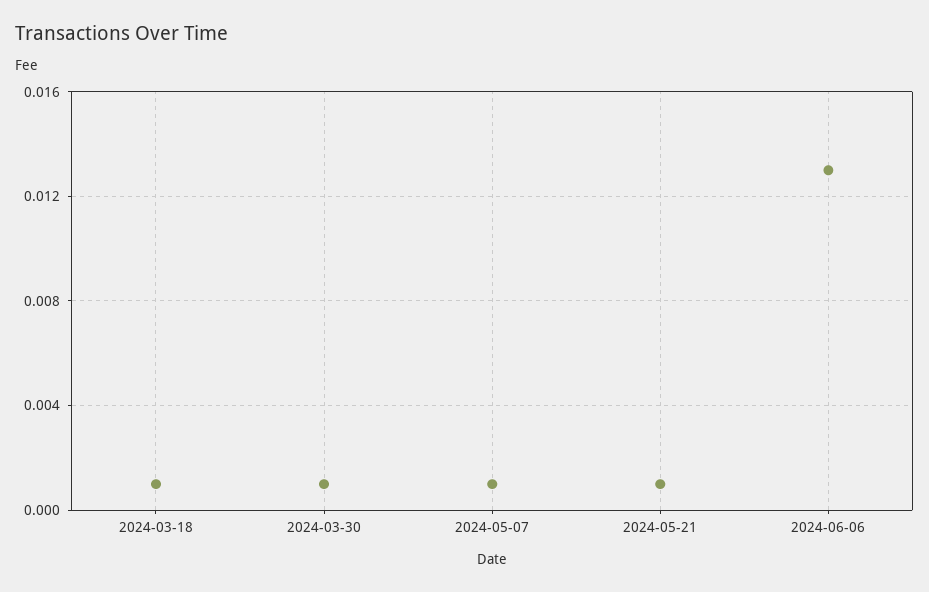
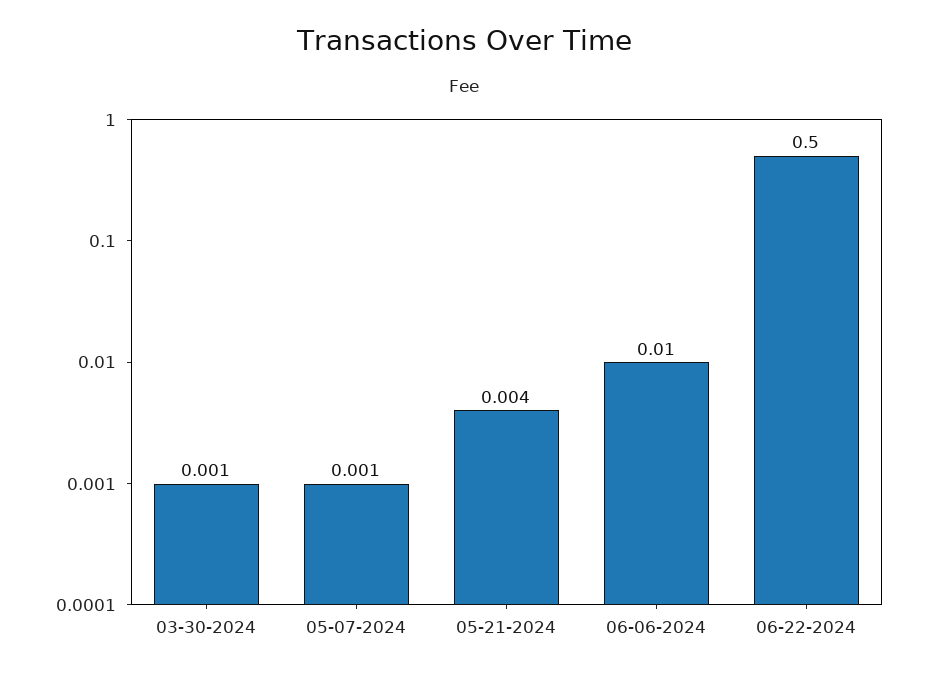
2024-03-18: 0.001 -> none
2024-05-21: 0.001 -> 0.004
2024-06-06: 0.013 -> 0.01
06-22-2024: none -> 0.5

